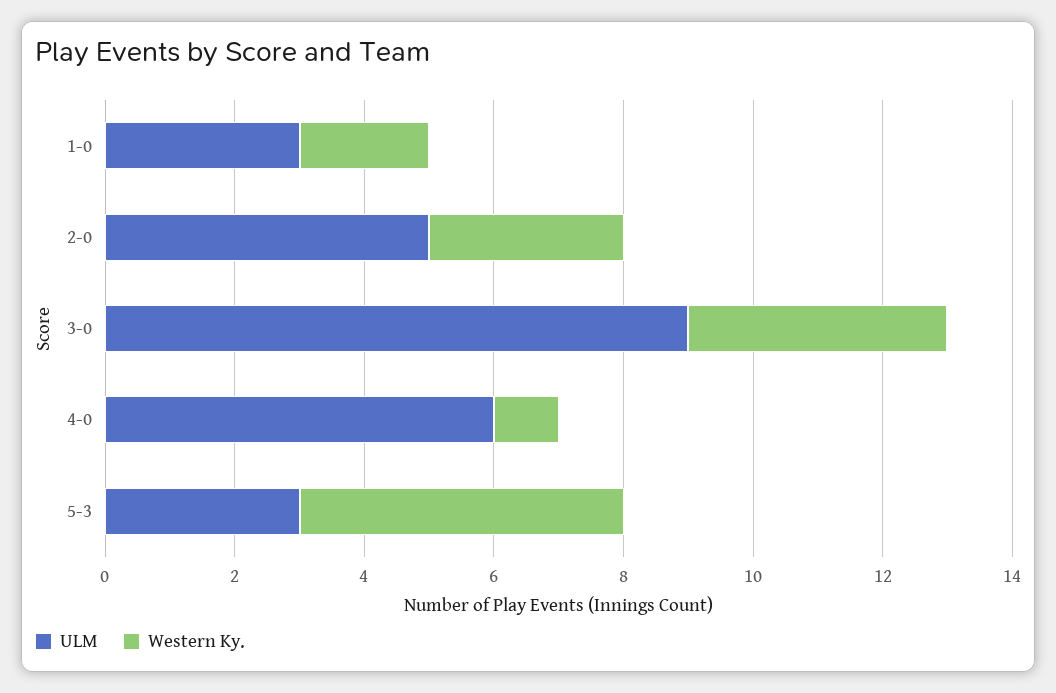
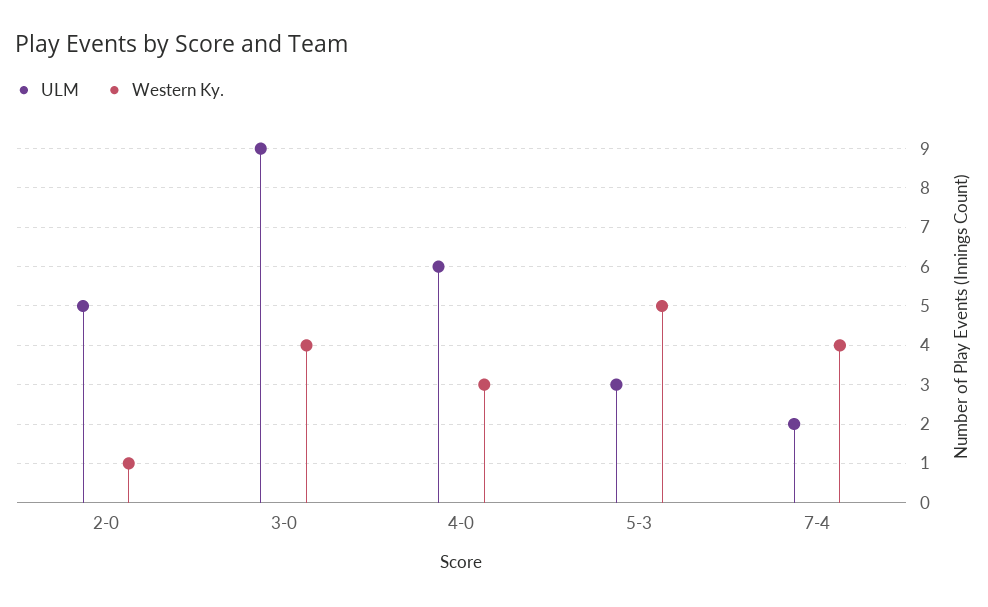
ULM, 1-0: 3 -> none
Western Ky., 1-0: 2 -> none
Western Ky., 2-0: 3 -> 1
Western Ky., 4-0: 1 -> 3
ULM, 7-4: none -> 2
Western Ky., 7-4: none -> 4

